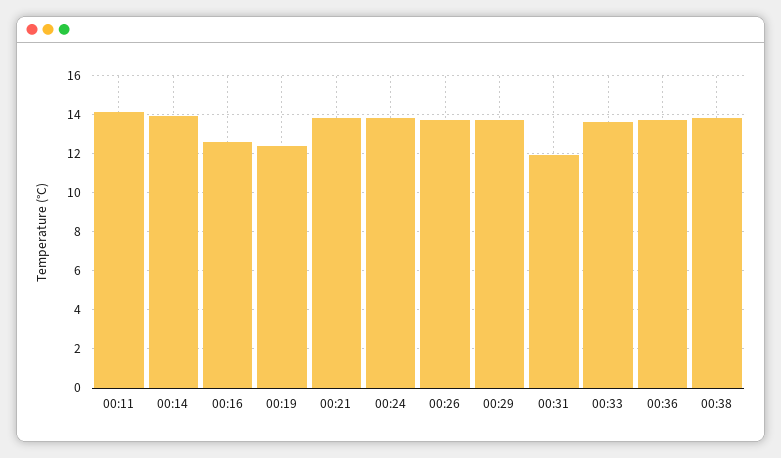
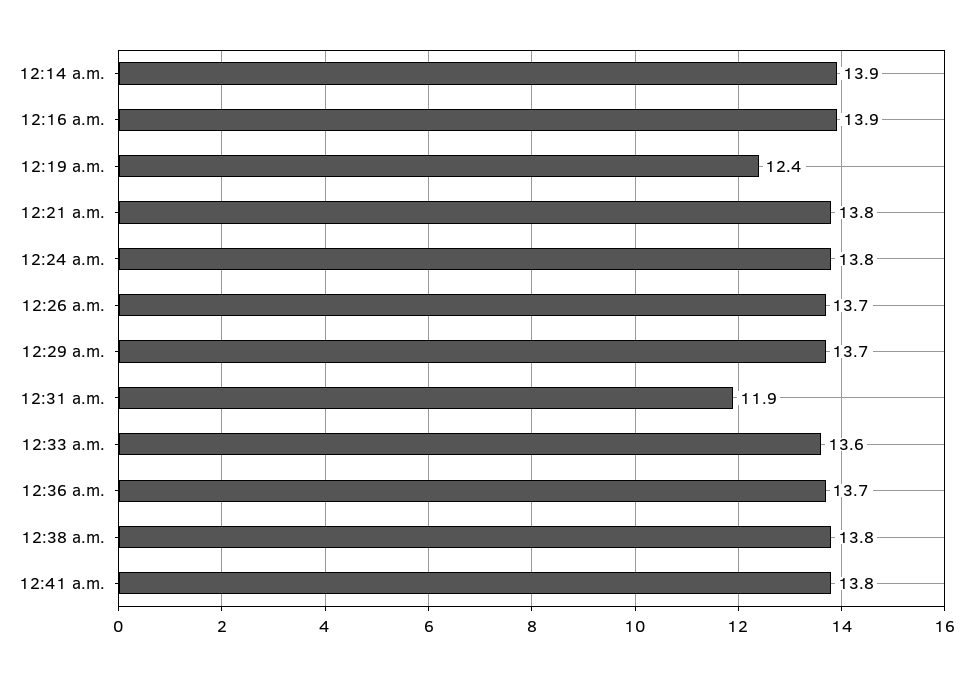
00:11: 14 -> none
00:16: 12.5 -> 13.9
12:41 a.m.: none -> 13.8

